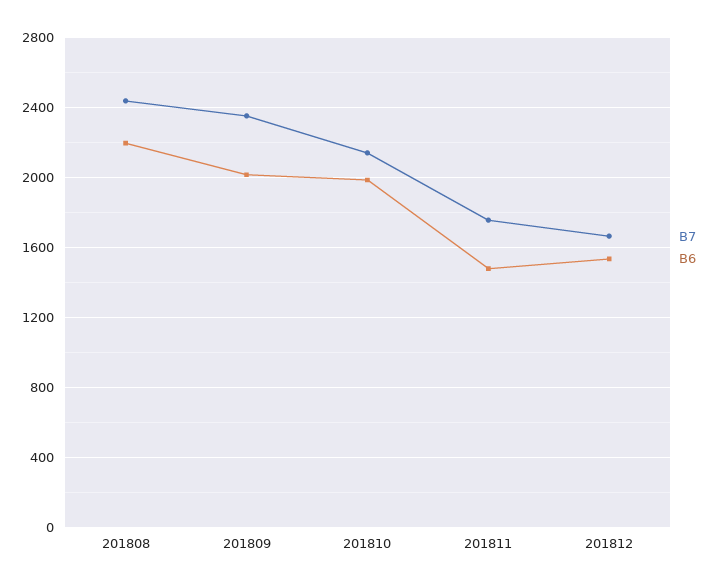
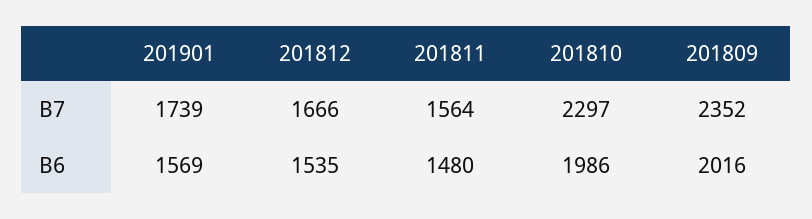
B7, 201808: 2450 -> none
B6, 201808: 2200 -> none
B7, 201810: 2150 -> 2297
B7, 201811: 1750 -> 1564
B7, 201901: none -> 1739
B6, 201901: none -> 1569

